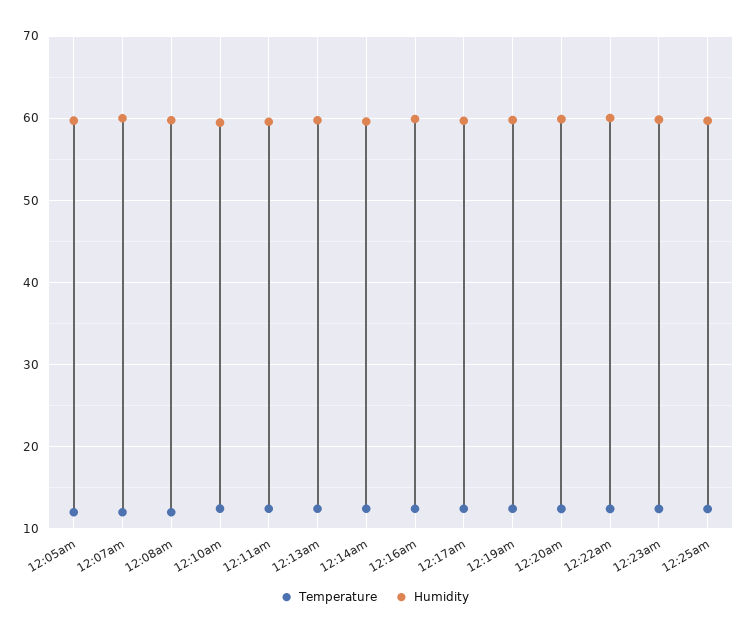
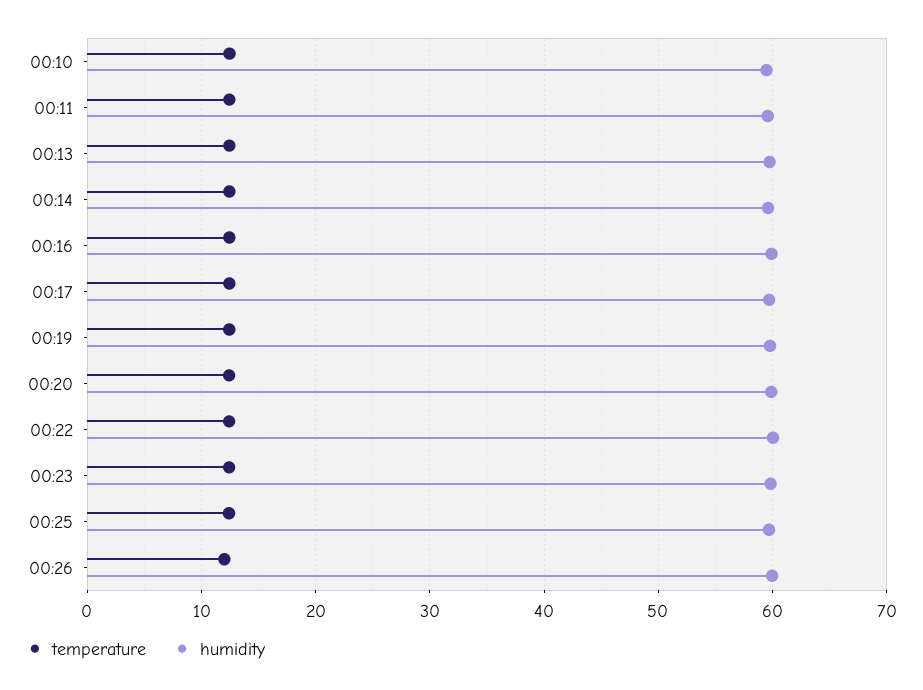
Temperature, 12:05am: 12 -> none
Humidity, 12:05am: 60 -> none
Temperature, 12:07am: 12 -> none
Humidity, 12:07am: 60 -> none
Temperature, 12:08am: 12 -> none
Humidity, 12:08am: 60 -> none
Temperature, 00:26: none -> 12
Humidity, 00:26: none -> 60

